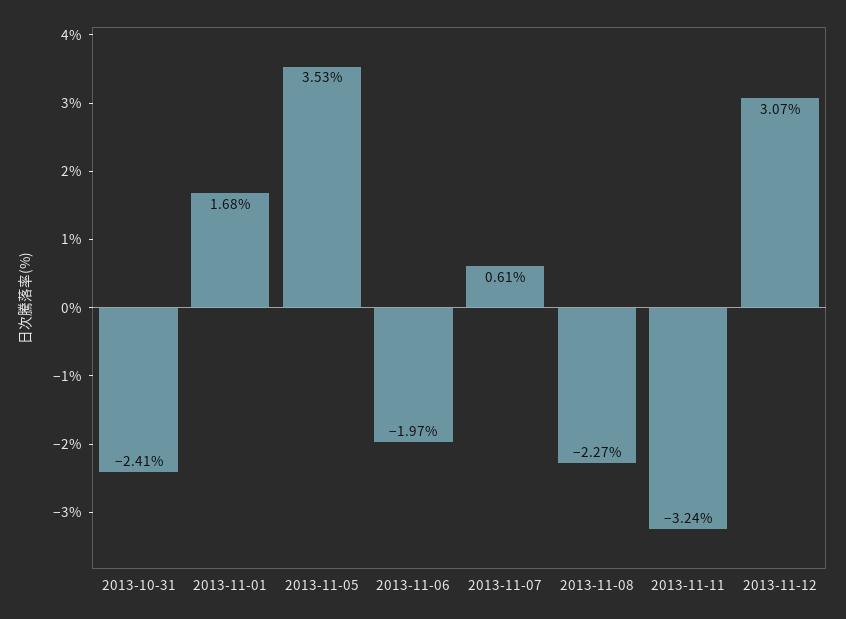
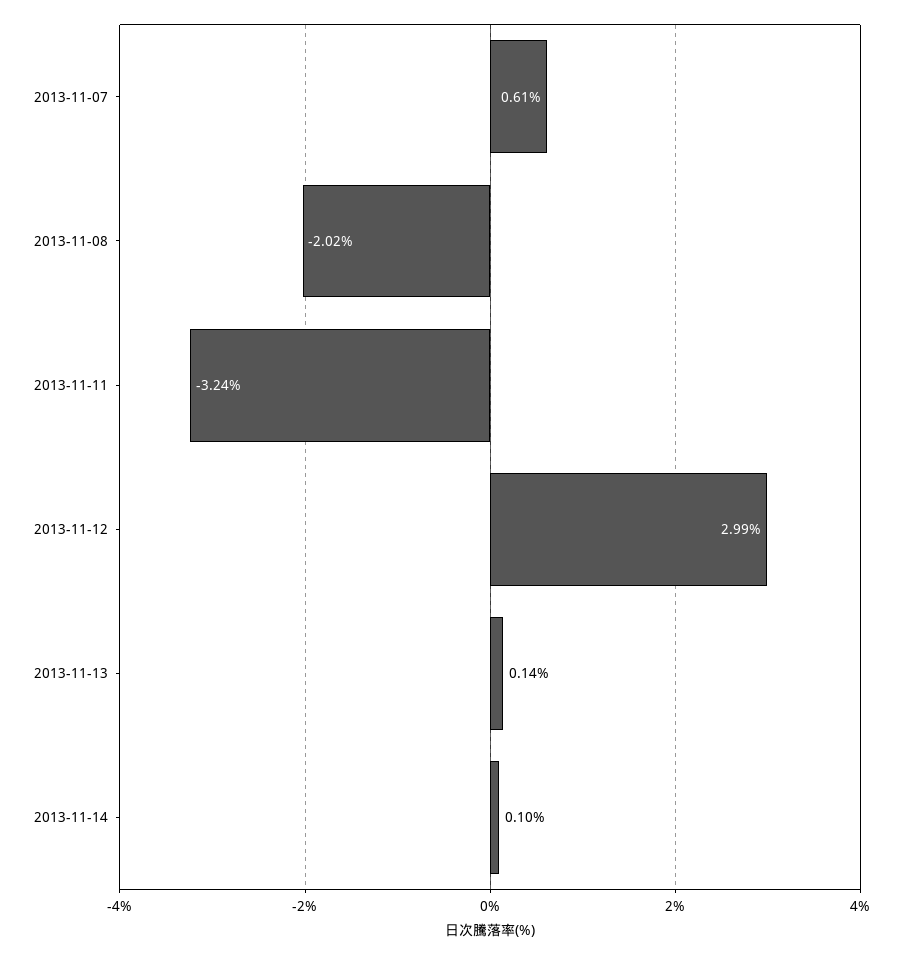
2013-10-31: -2.41 -> none
2013-11-01: 1.68 -> none
2013-11-05: 3.53 -> none
2013-11-06: -1.97 -> none
2013-11-08: -2.27 -> -2.02
2013-11-12: 3.07 -> 2.99
2013-11-13: none -> 0.14
2013-11-14: none -> 0.1

